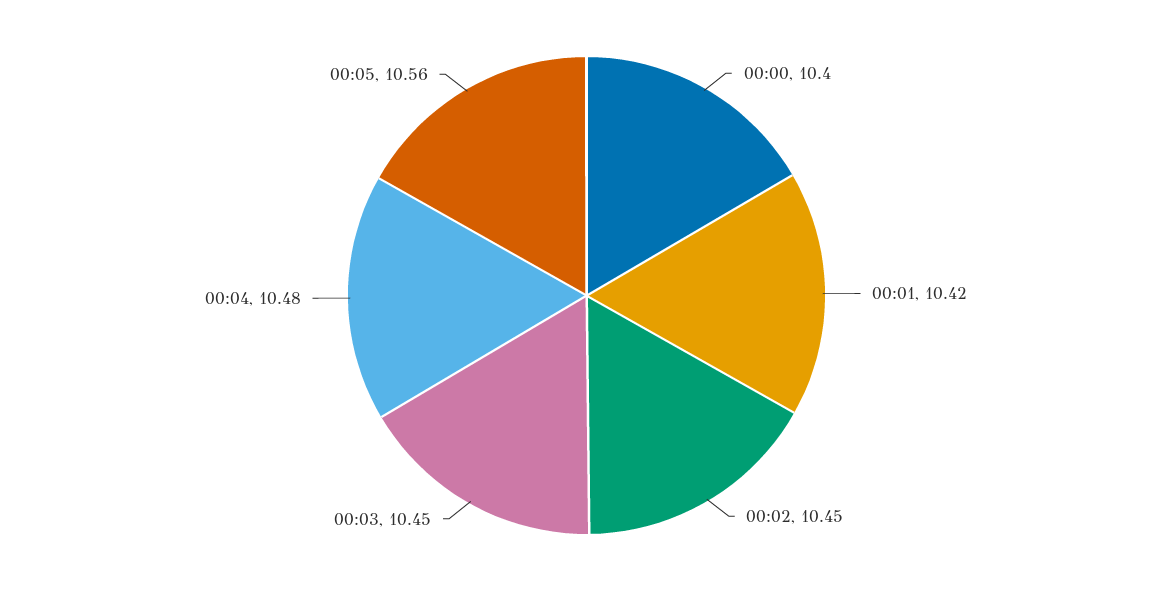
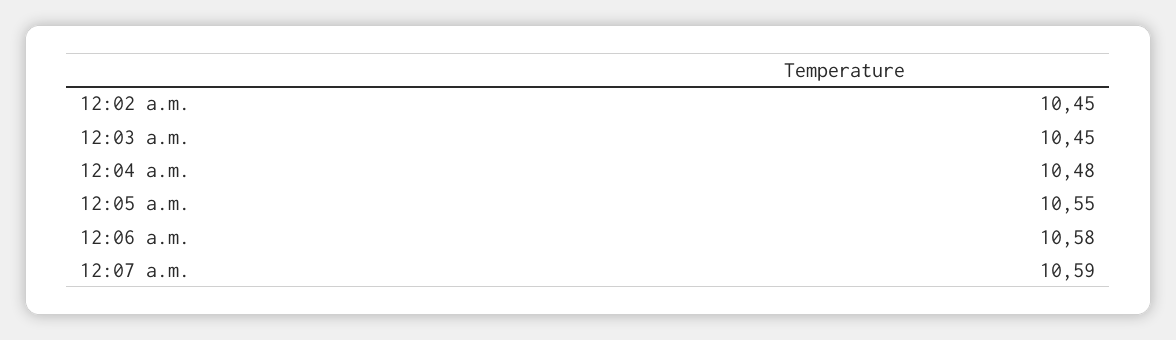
00:00: 10.4 -> none
00:01: 10.42 -> none
00:05: 10.56 -> 10.55
12:06 a.m.: none -> 10.58
12:07 a.m.: none -> 10.59

